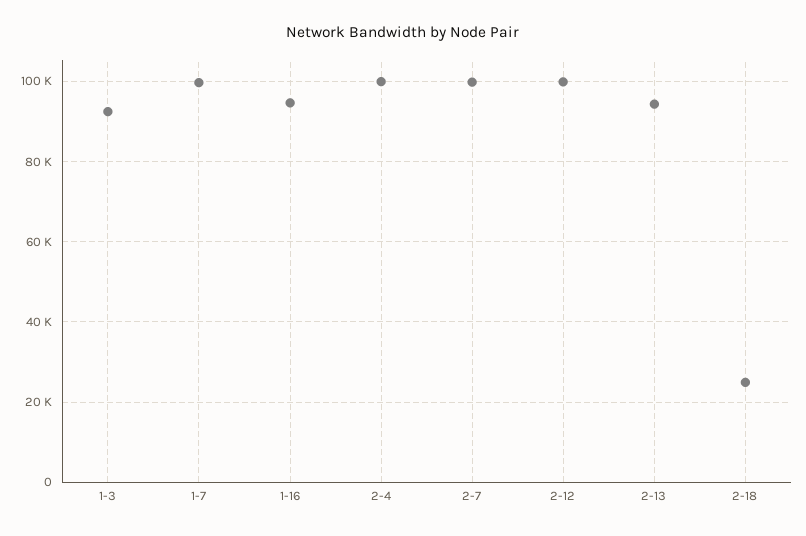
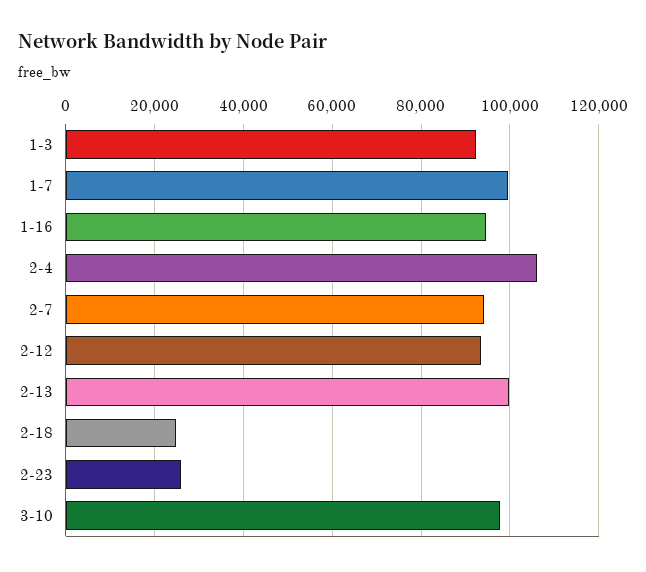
2-4: 100000 -> 106000
2-7: 100000 -> 94000
2-12: 100000 -> 94000
2-13: 94000 -> 100000
2-23: none -> 26000
3-10: none -> 98000

